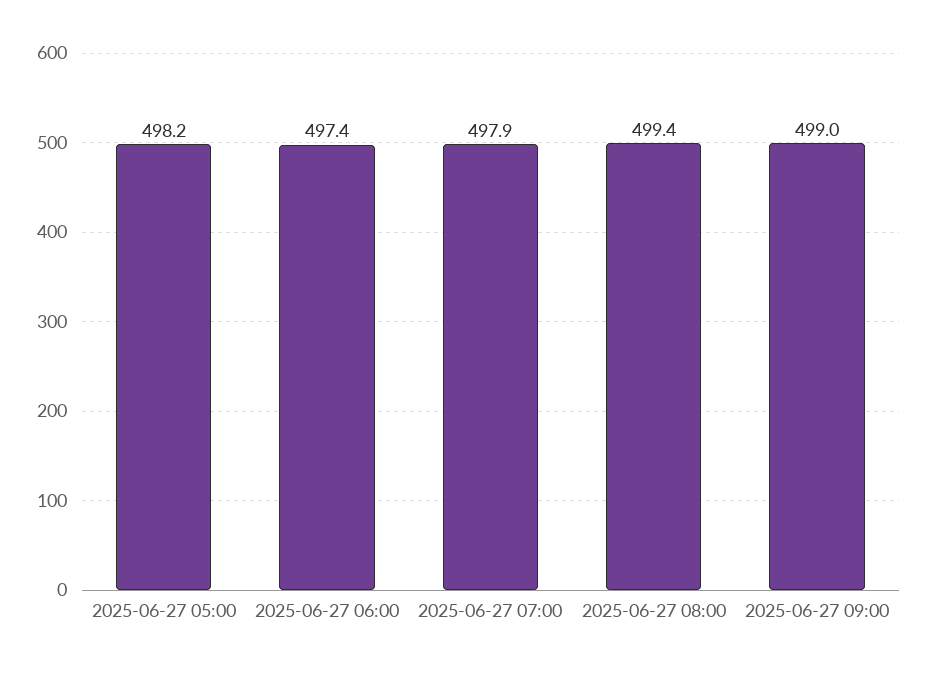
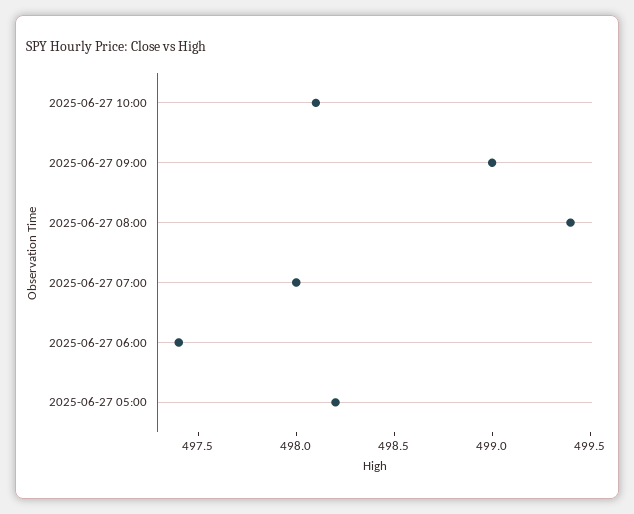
2025-06-27 07:00: 497.9 -> 498
2025-06-27 10:00: none -> 498.1

